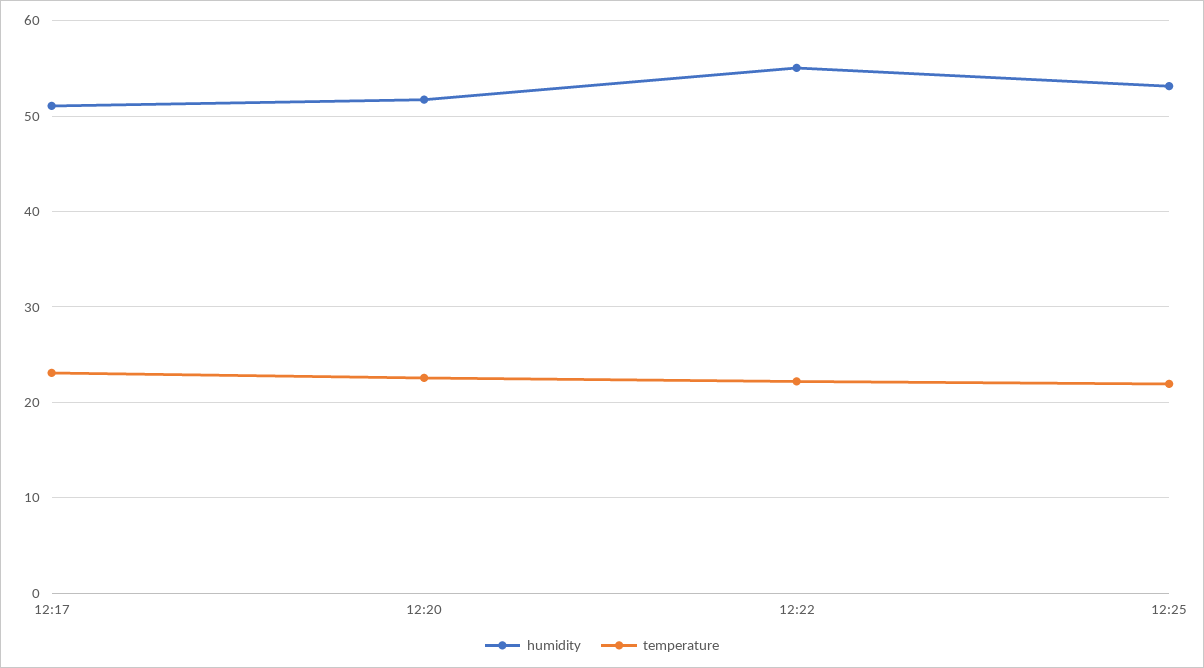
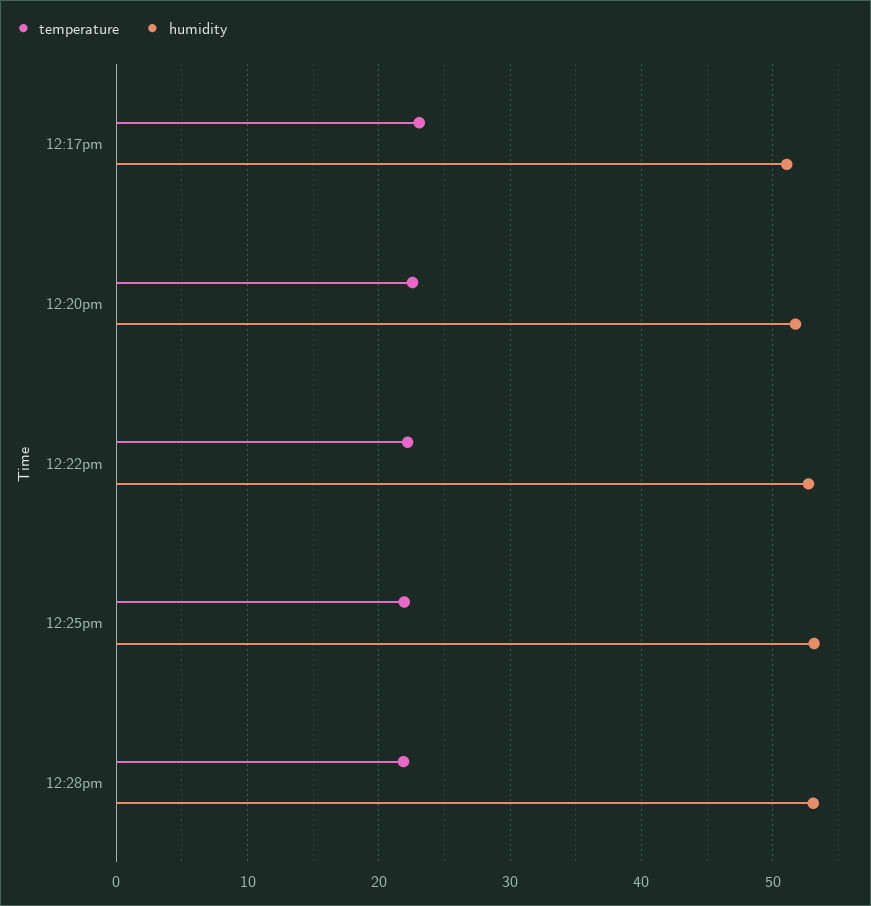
humidity, 12:22: 55 -> 53
temperature, 12:28pm: none -> 22
humidity, 12:28pm: none -> 53

